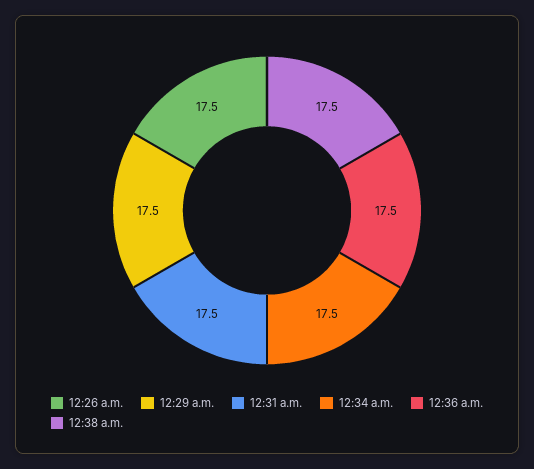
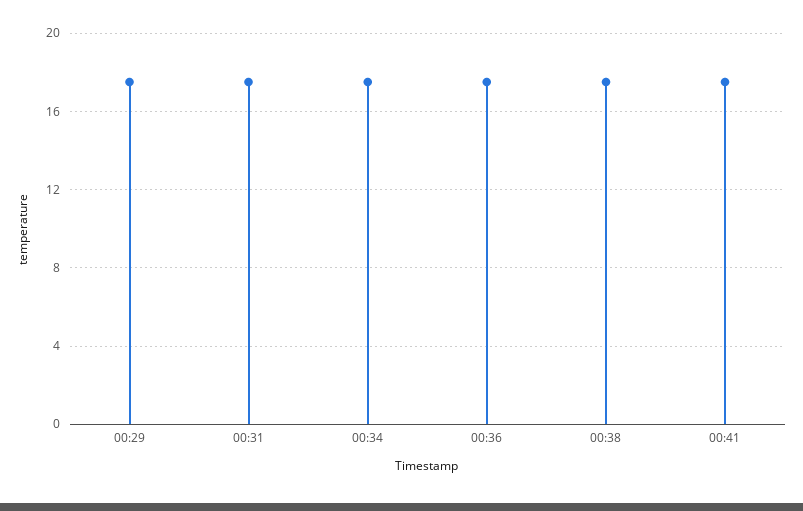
12:26 a.m.: 17.5 -> none
00:41: none -> 17.5

